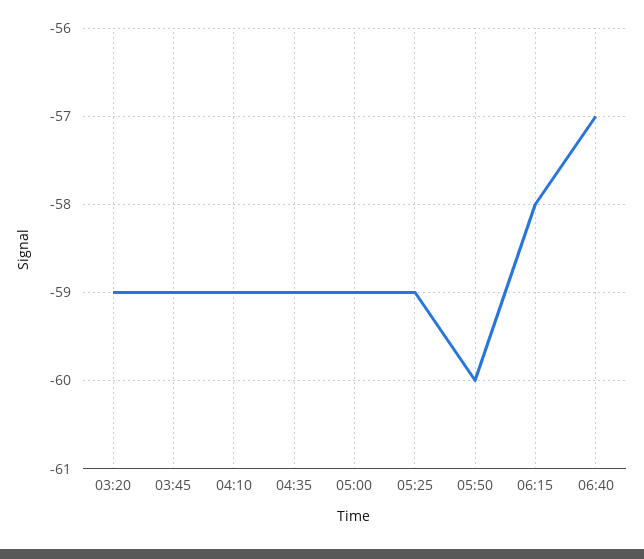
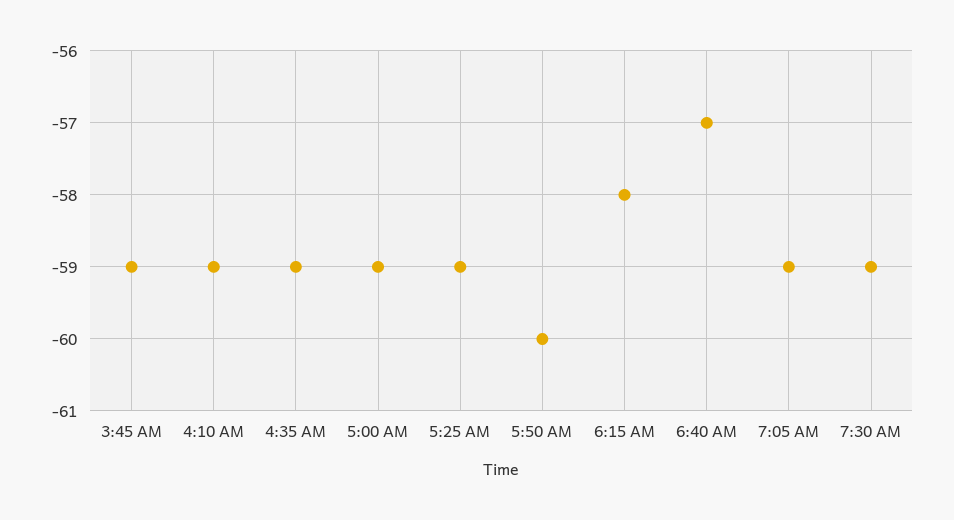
03:20: -59 -> none
7:05 AM: none -> -59
7:30 AM: none -> -59

